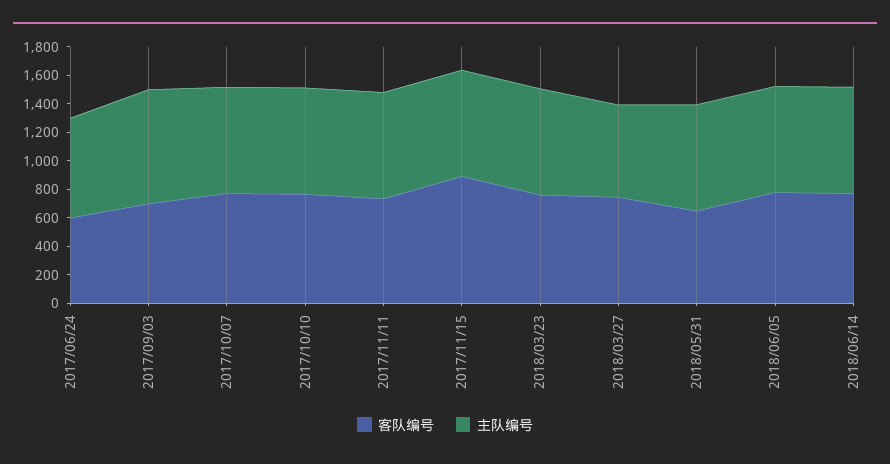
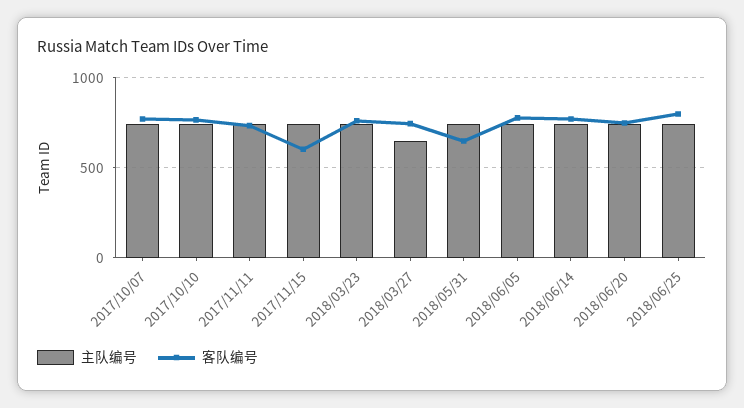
客队编号, 2017/06/24: 600 -> none
主队编号, 2017/06/24: 700 -> none
客队编号, 2017/09/03: 700 -> none
主队编号, 2017/09/03: 800 -> none
客队编号, 2017/11/15: 900 -> 600
主队编号, 2018/06/20: none -> 750
客队编号, 2018/06/20: none -> 750
主队编号, 2018/06/25: none -> 750
客队编号, 2018/06/25: none -> 800

